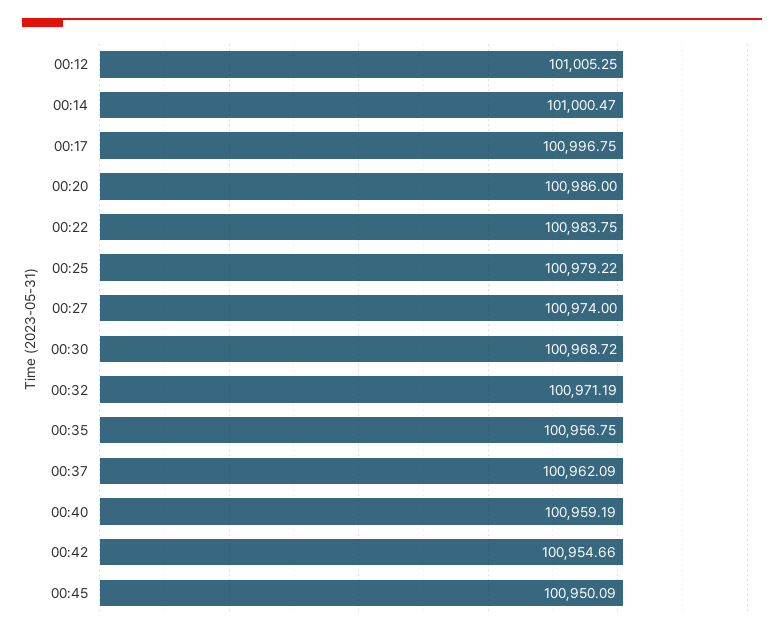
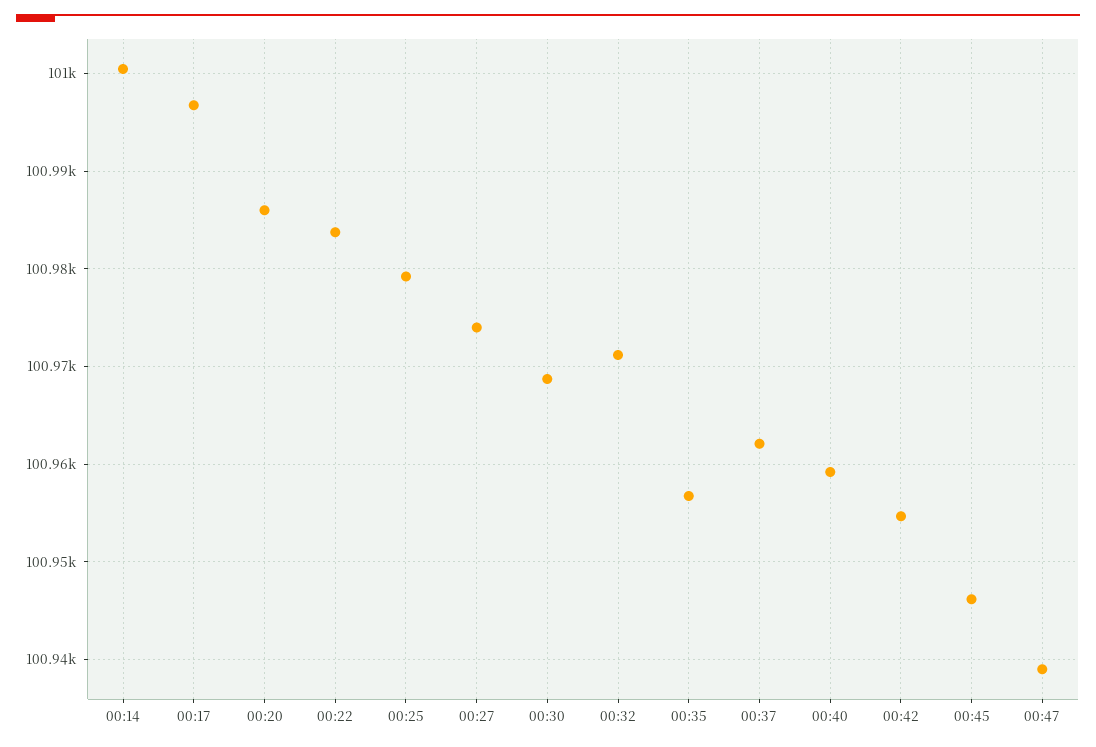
00:12: 101005.25 -> none
00:45: 100950.09 -> 100946
00:47: none -> 100939

